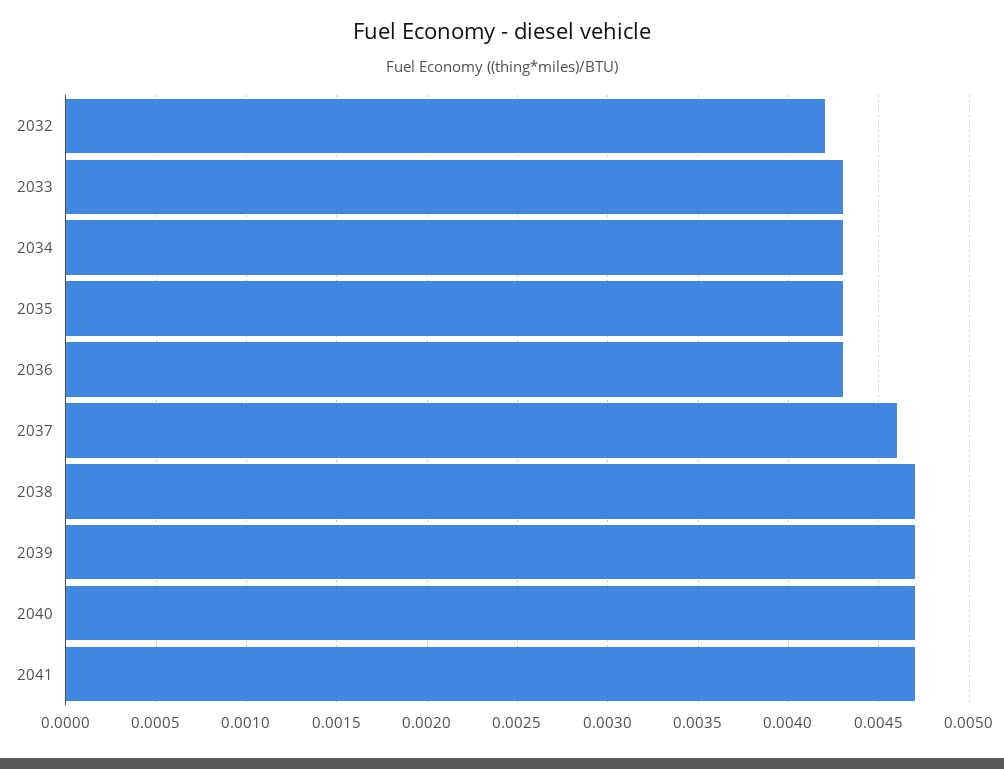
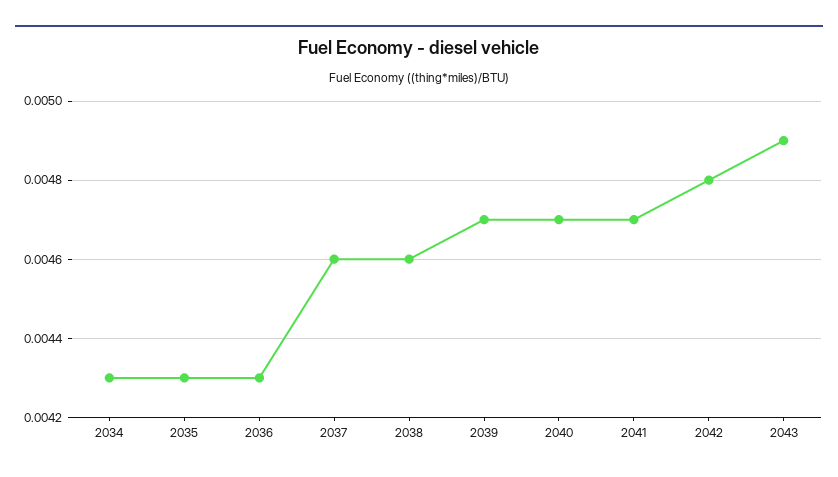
2032: 0.0042 -> none
2033: 0.0043 -> none
2038: 0.0047 -> 0.0046
2042: none -> 0.0048
2043: none -> 0.0049

